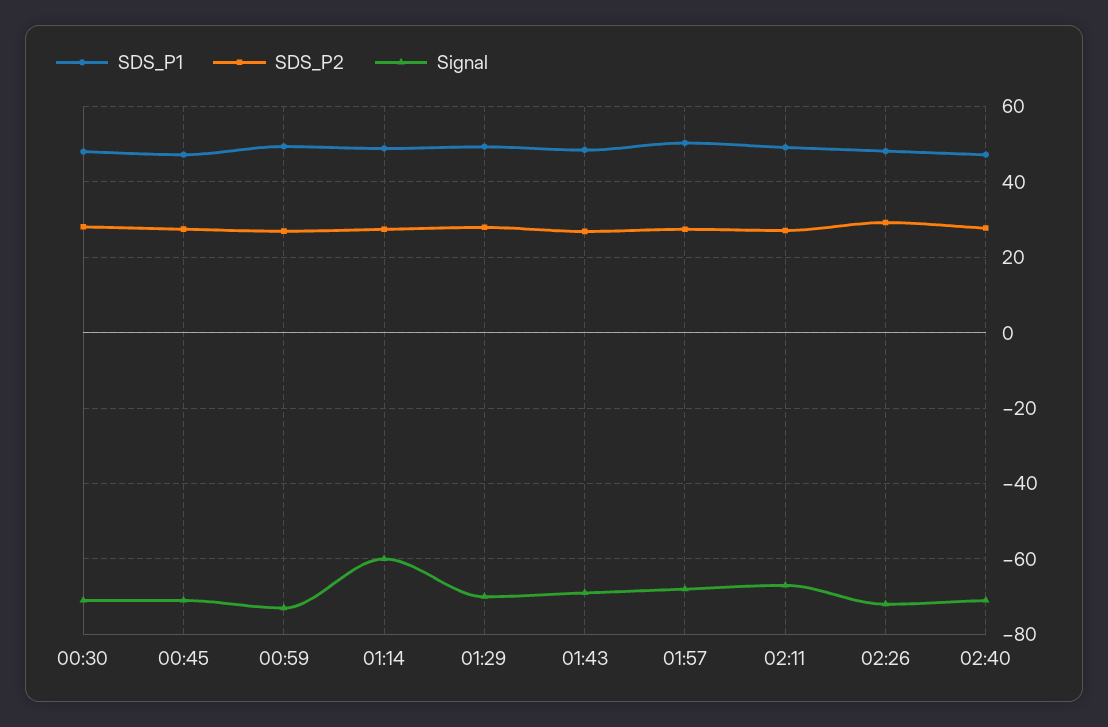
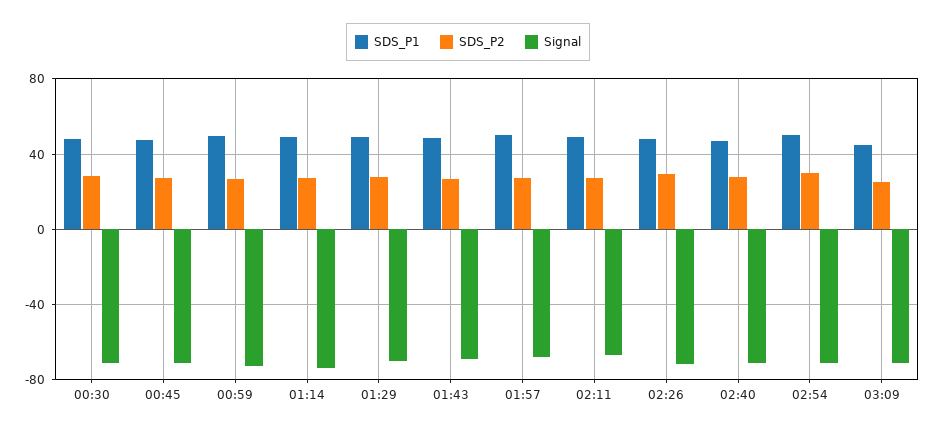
Signal, 01:14: -60 -> -75
SDS_P1, 02:54: none -> 50
SDS_P2, 02:54: none -> 30
Signal, 02:54: none -> -70
SDS_P1, 03:09: none -> 45
SDS_P2, 03:09: none -> 25
Signal, 03:09: none -> -70

